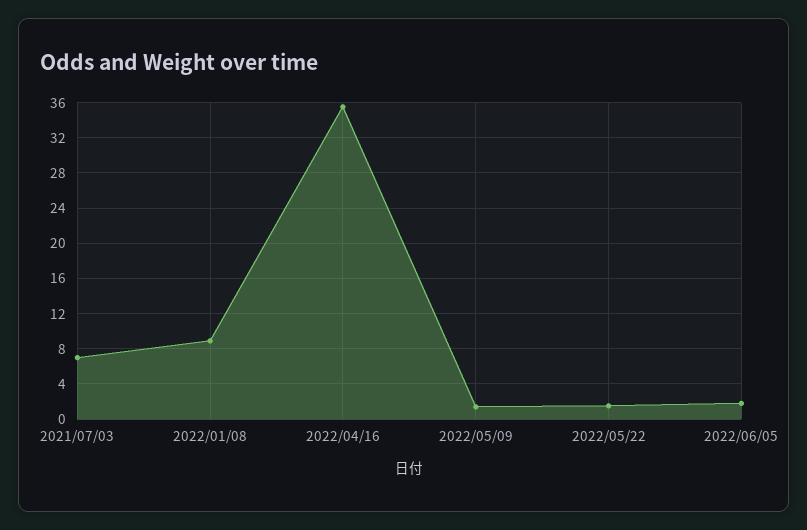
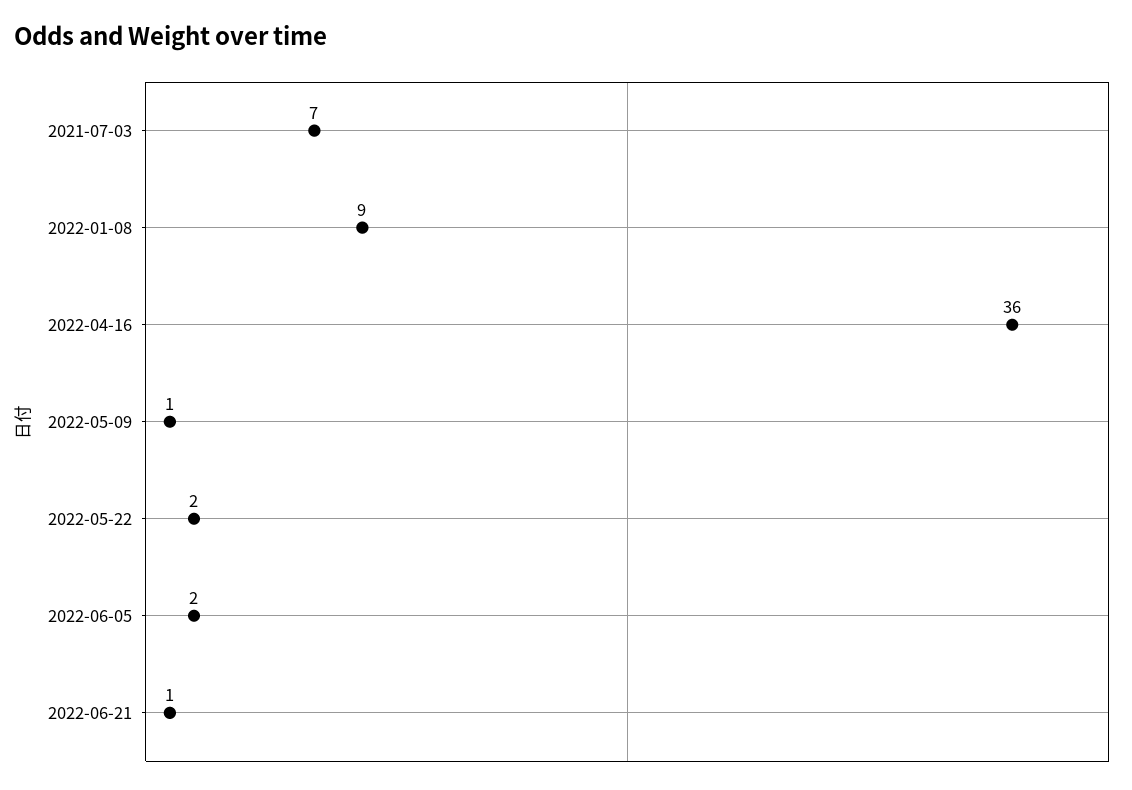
2022-06-21: none -> 1

